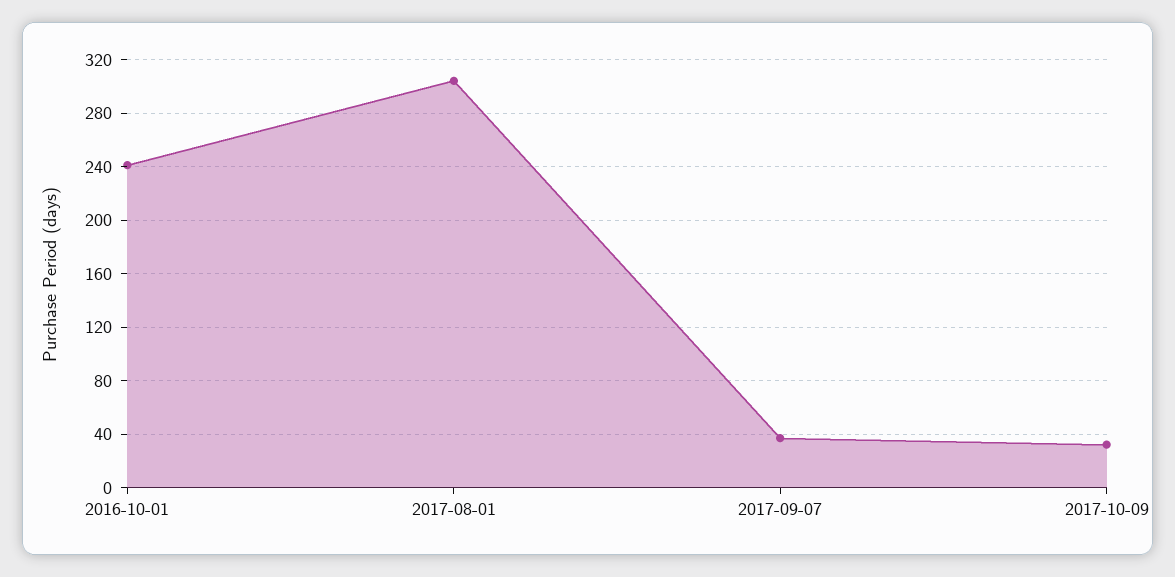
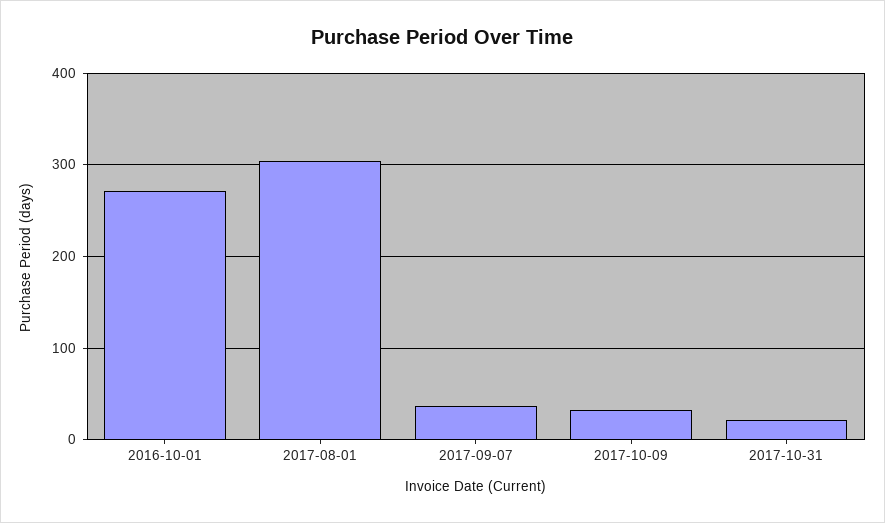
2016-10-01: 240 -> 270
2017-10-31: none -> 20

